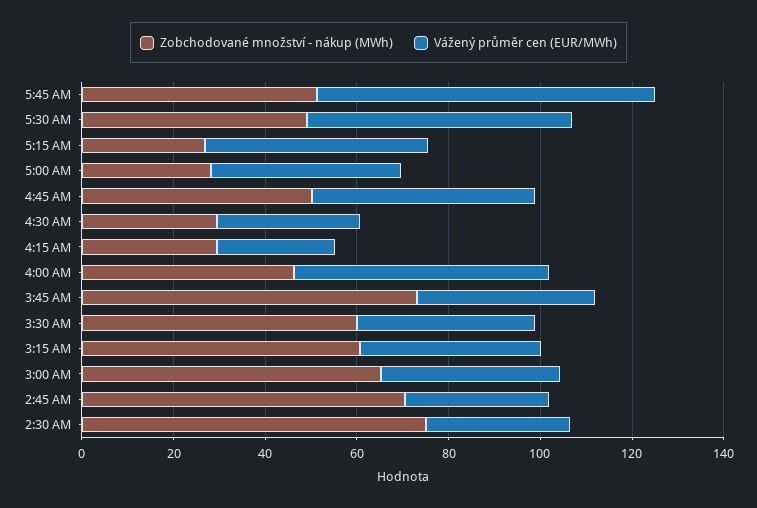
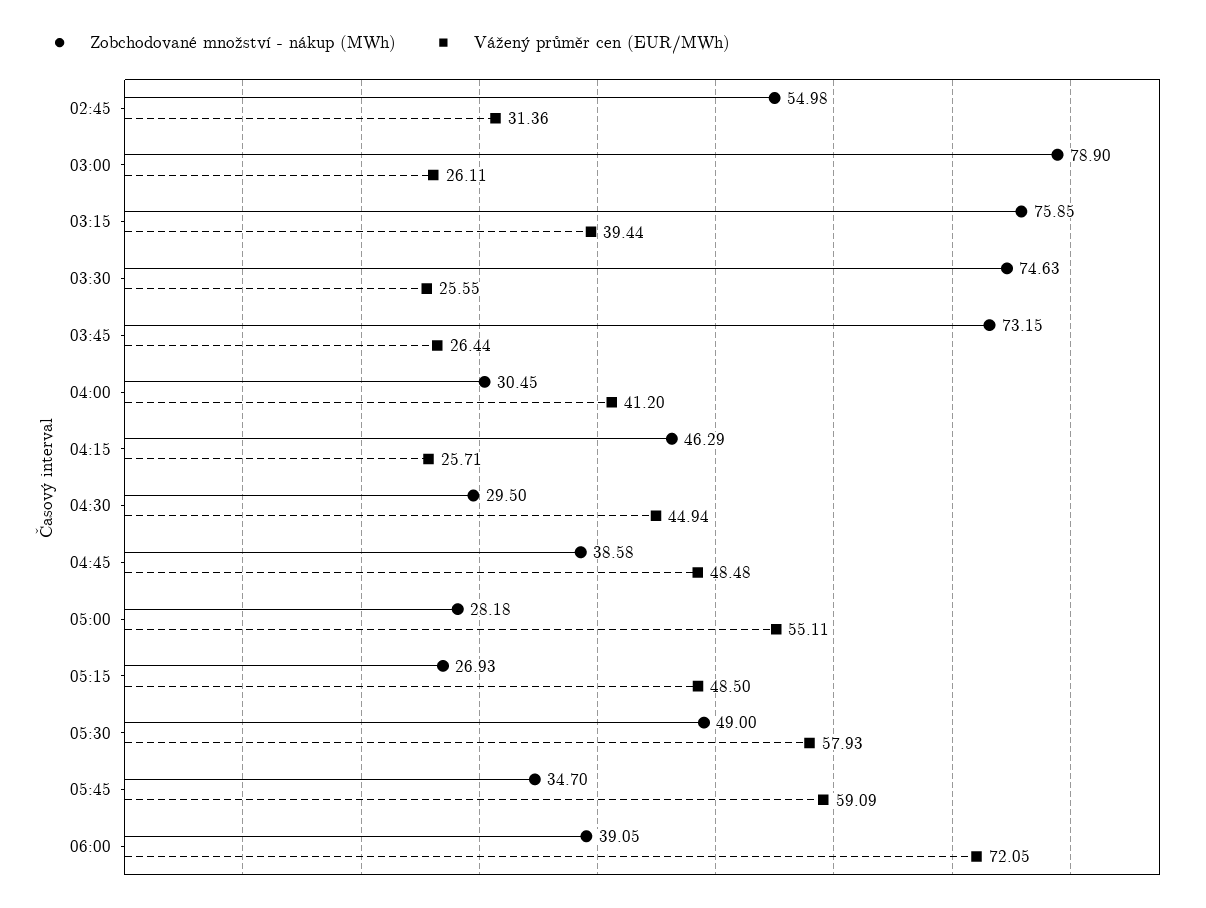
Zobchodované množství - nákup (MWh), 5:45 AM: 50 -> 34.7
Vážený průměr cen (EUR/MWh), 5:45 AM: 75 -> 59.09
Vážený průměr cen (EUR/MWh), 5:00 AM: 40 -> 55.11
Zobchodované množství - nákup (MWh), 4:45 AM: 50 -> 38.58
Vážený průměr cen (EUR/MWh), 4:30 AM: 30 -> 44.94
Zobchodované množství - nákup (MWh), 4:15 AM: 30 -> 46.29
Zobchodované množství - nákup (MWh), 4:00 AM: 45 -> 30.45
Vážený průměr cen (EUR/MWh), 4:00 AM: 55 -> 41.2
Vážený průměr cen (EUR/MWh), 3:45 AM: 40 -> 26.44
Zobchodované množství - nákup (MWh), 3:30 AM: 60 -> 74.63
Vážený průměr cen (EUR/MWh), 3:30 AM: 40 -> 25.55
Zobchodované množství - nákup (MWh), 3:15 AM: 60 -> 75.85
Zobchodované množství - nákup (MWh), 3:00 AM: 65 -> 78.9
Vážený průměr cen (EUR/MWh), 3:00 AM: 40 -> 26.11
Zobchodované množství - nákup (MWh), 2:45 AM: 70 -> 54.98
Zobchodované množství - nákup (MWh), 2:30 AM: 75 -> none
Vážený průměr cen (EUR/MWh), 2:30 AM: 30 -> none
Zobchodované množství - nákup (MWh), 06:00: none -> 39.05
Vážený průměr cen (EUR/MWh), 06:00: none -> 72.05

